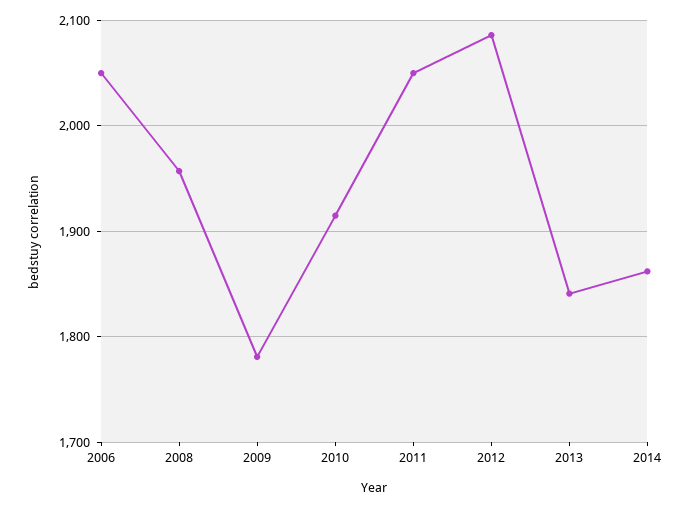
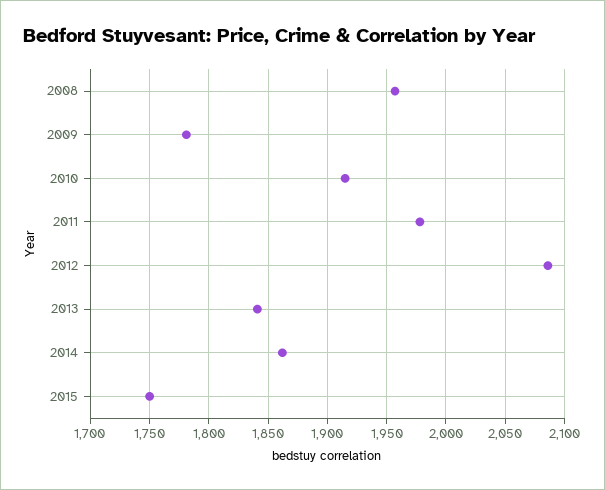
2006: 2050 -> none
2011: 2050 -> 1980
2015: none -> 1750

